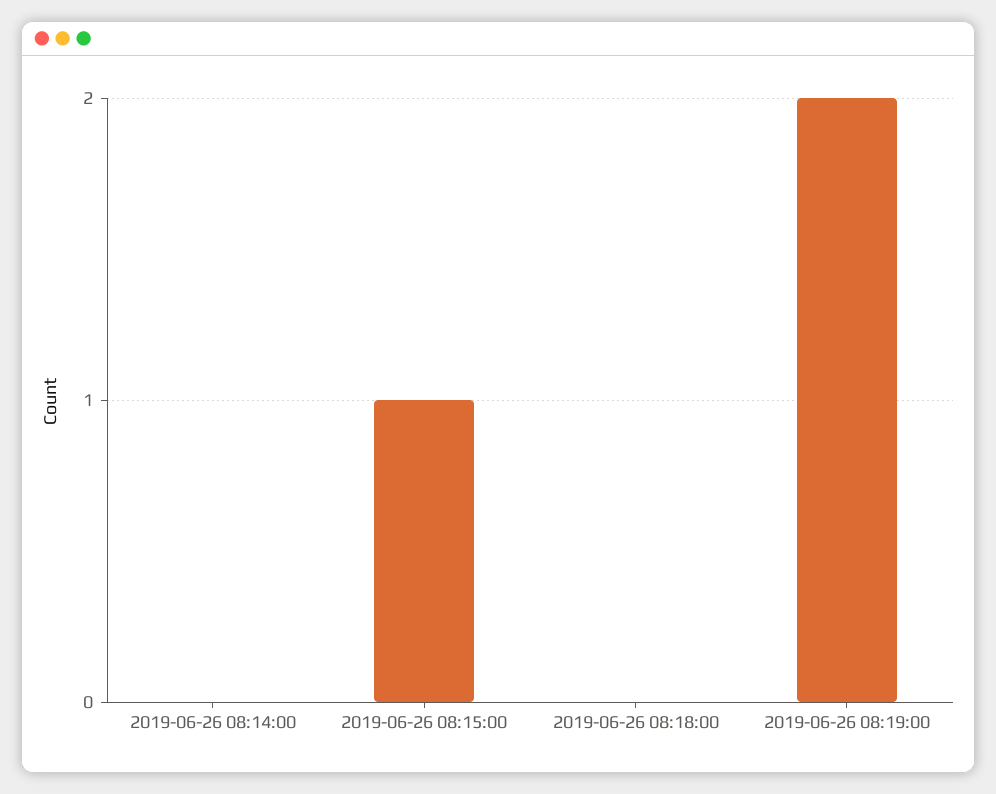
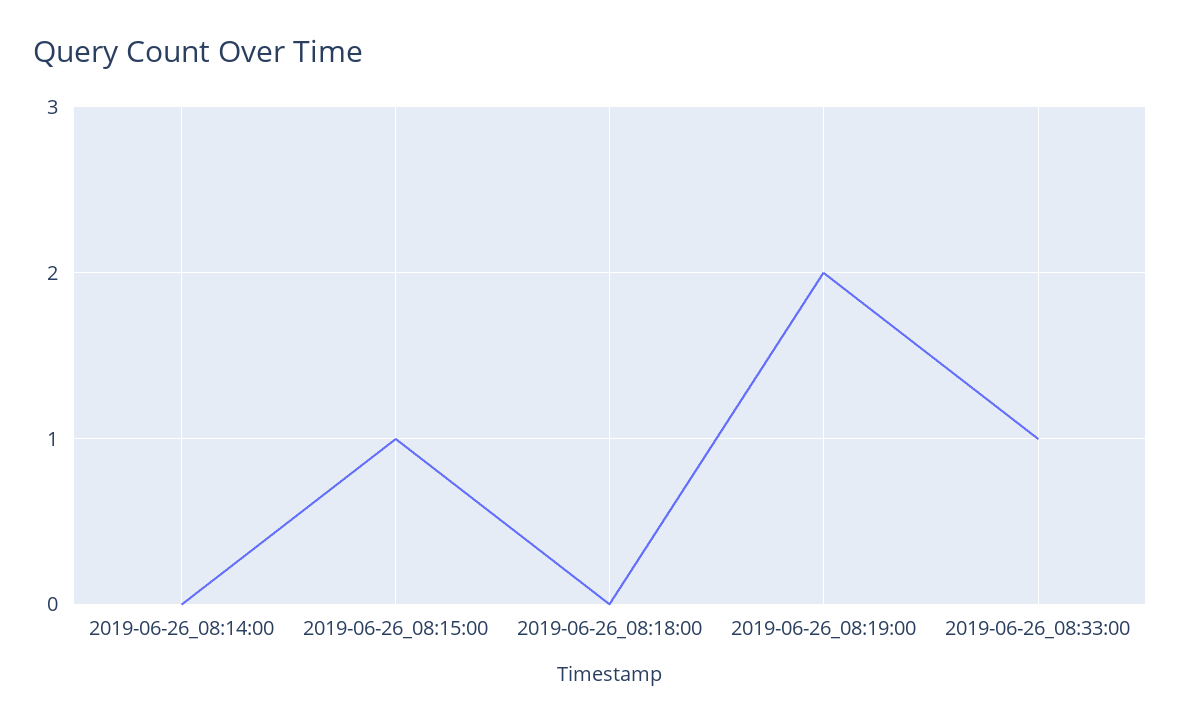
2019-06-26_08:33:00: none -> 1

